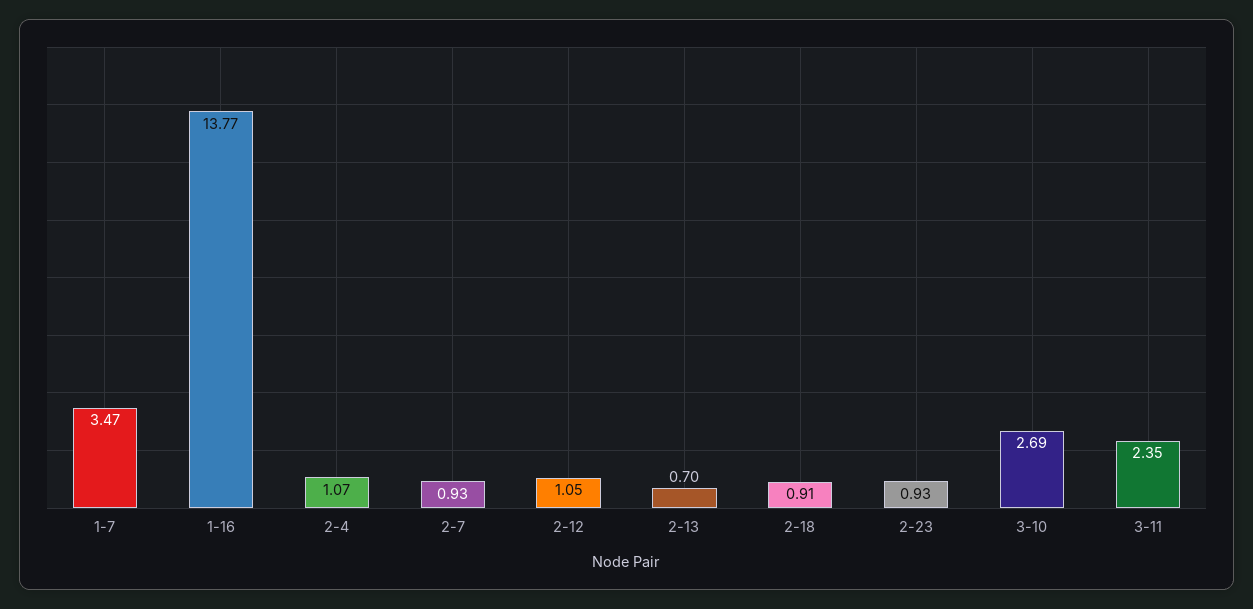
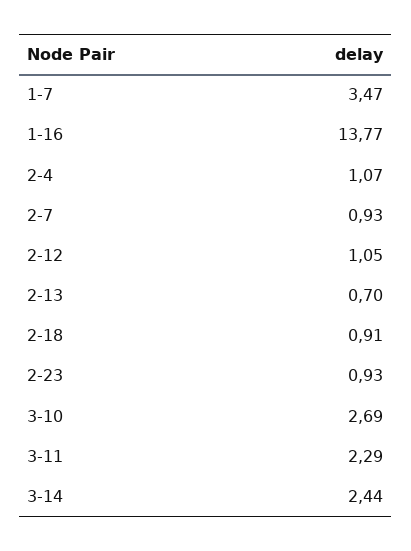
3-11: 2.35 -> 2.29
3-14: none -> 2.44

